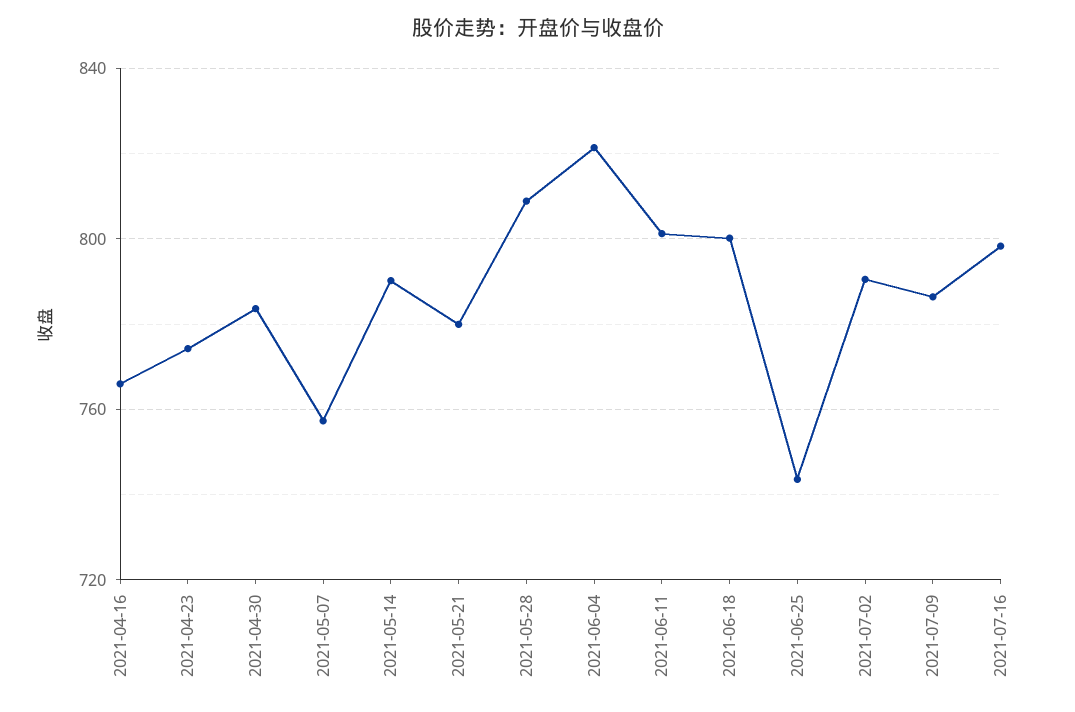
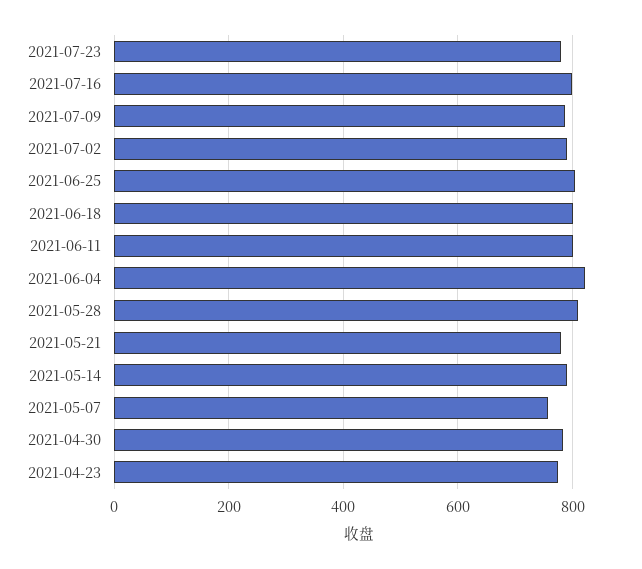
2021-04-16: 765 -> none
2021-06-25: 745 -> 800
2021-07-23: none -> 780

